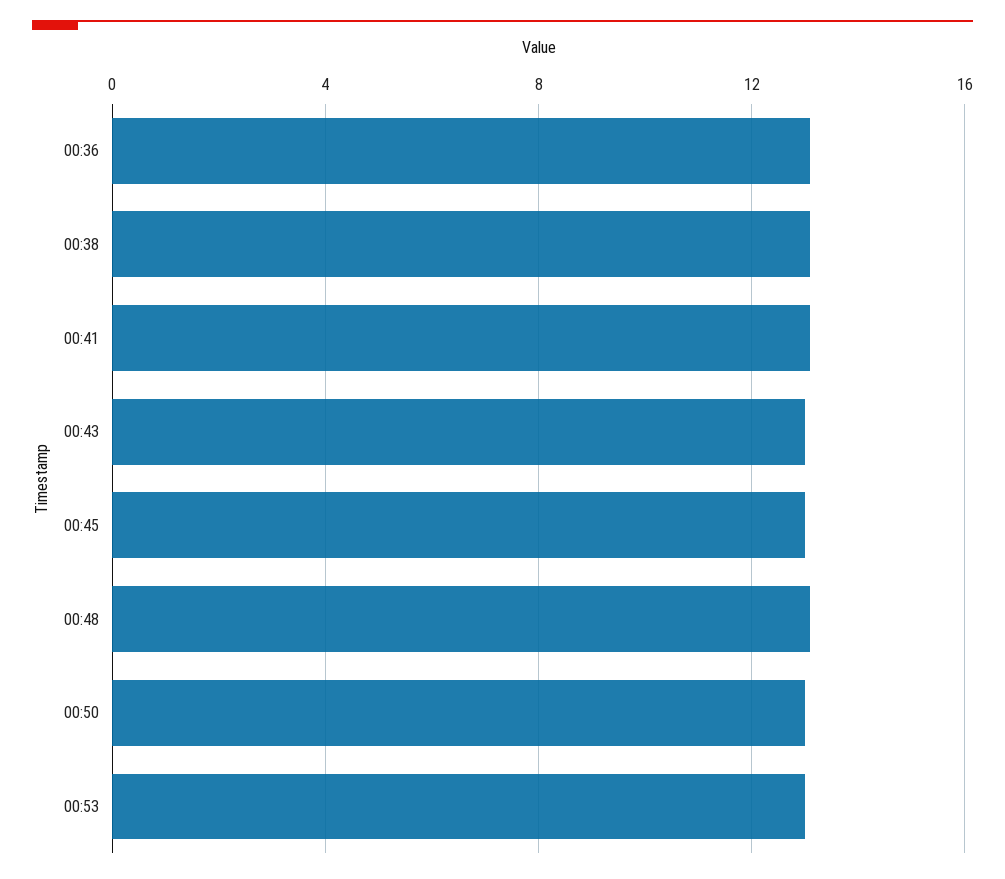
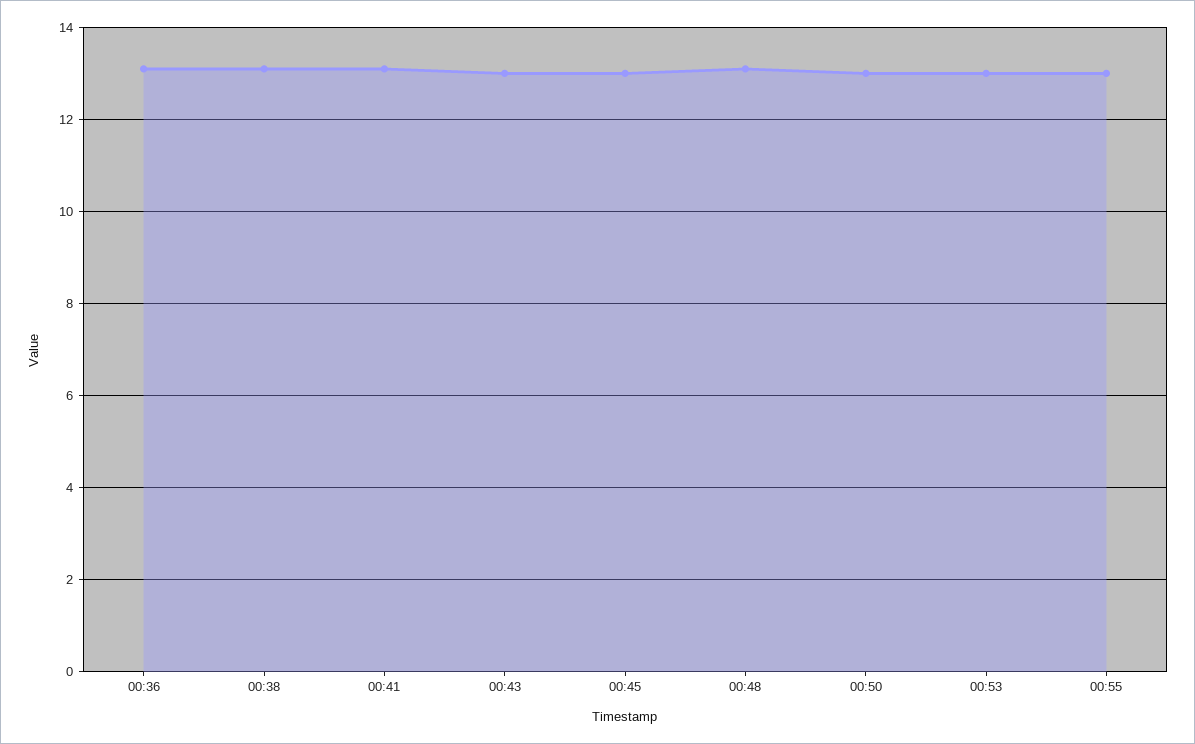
00:55: none -> 13

